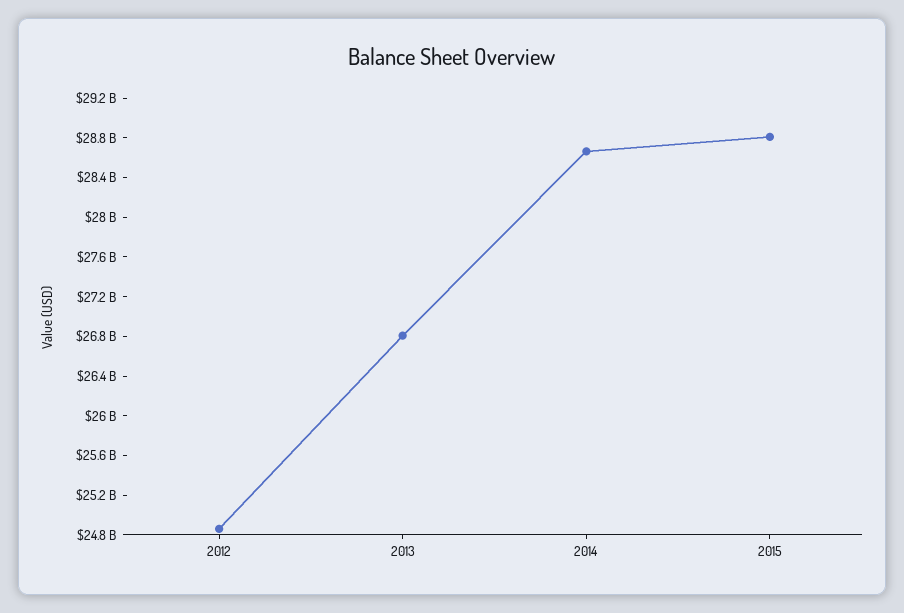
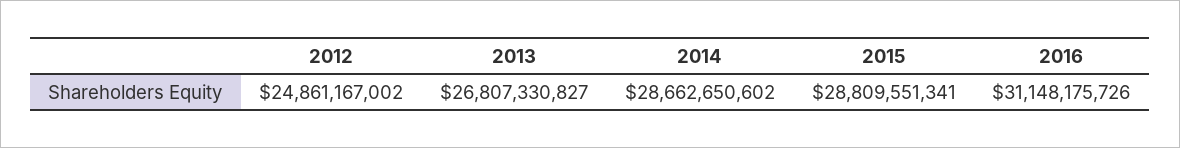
2016: none -> 31148175726

